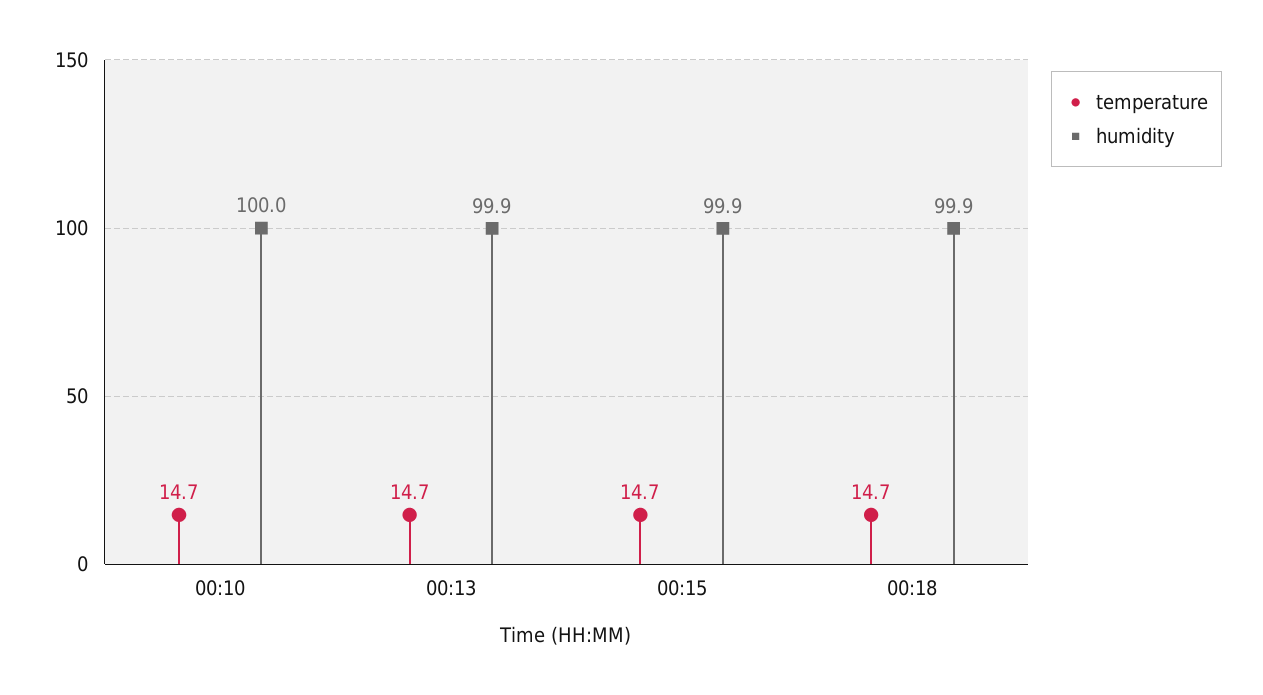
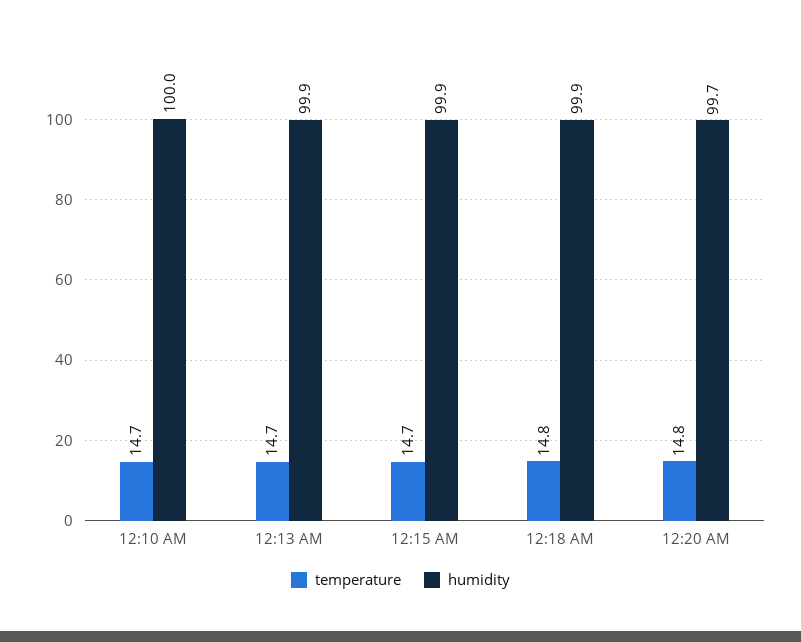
temperature, 00:18: 14.7 -> 14.8
temperature, 12:20 AM: none -> 14.8
humidity, 12:20 AM: none -> 99.7

